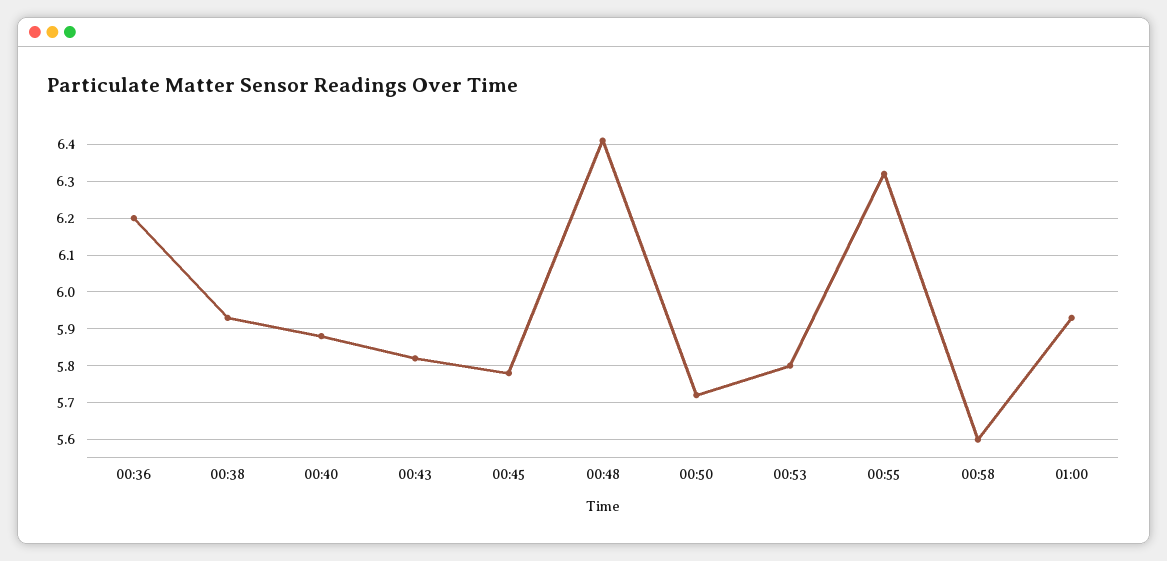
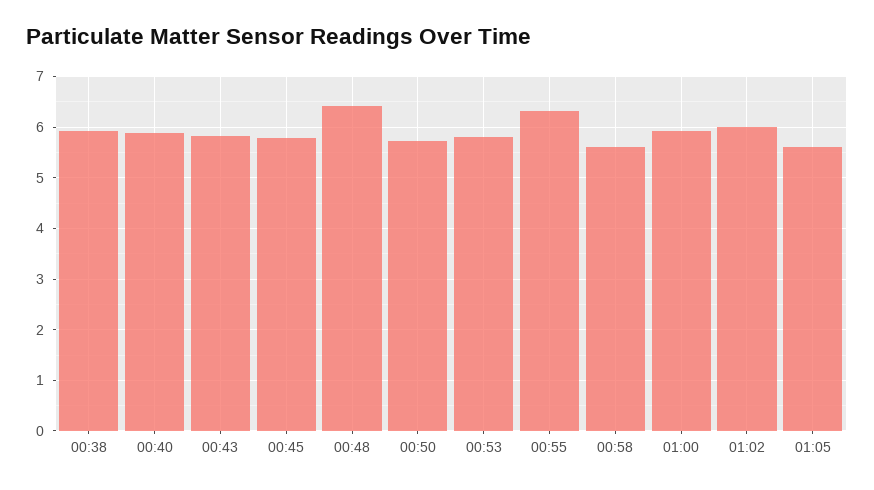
00:36: 6.2 -> none
01:02: none -> 6
01:05: none -> 5.6

